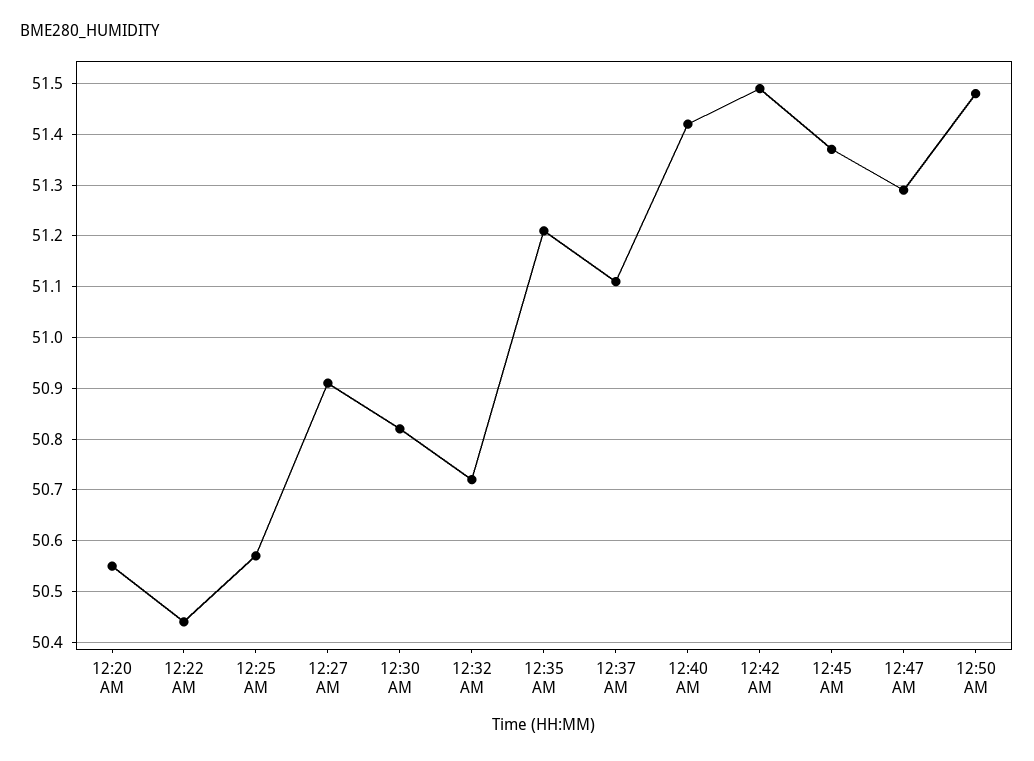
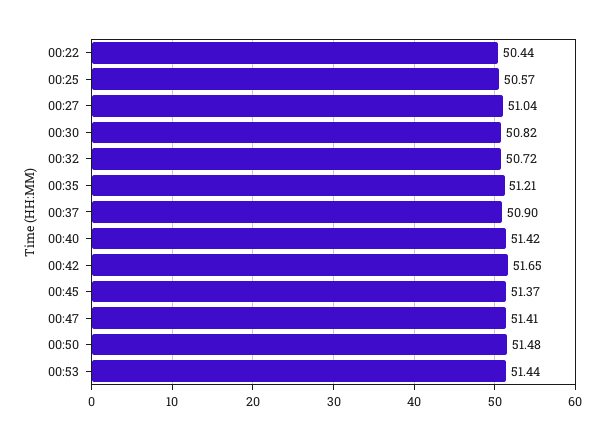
12:20 AM: 50.55 -> none
12:27 AM: 50.9 -> 51.04
12:37 AM: 51.1 -> 50.9
12:42 AM: 51.5 -> 51.65
12:47 AM: 51.3 -> 51.41
00:53: none -> 51.44

